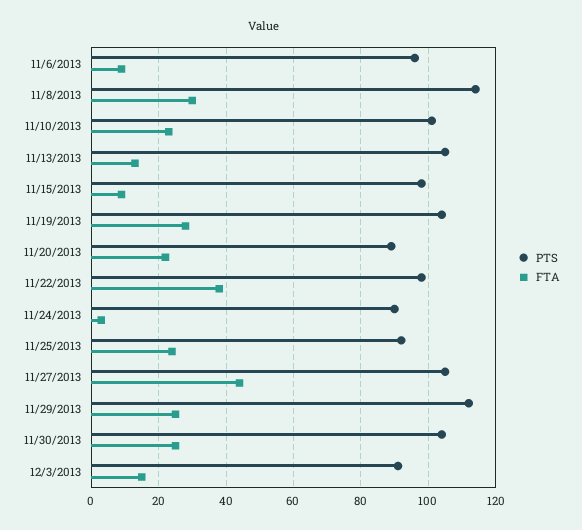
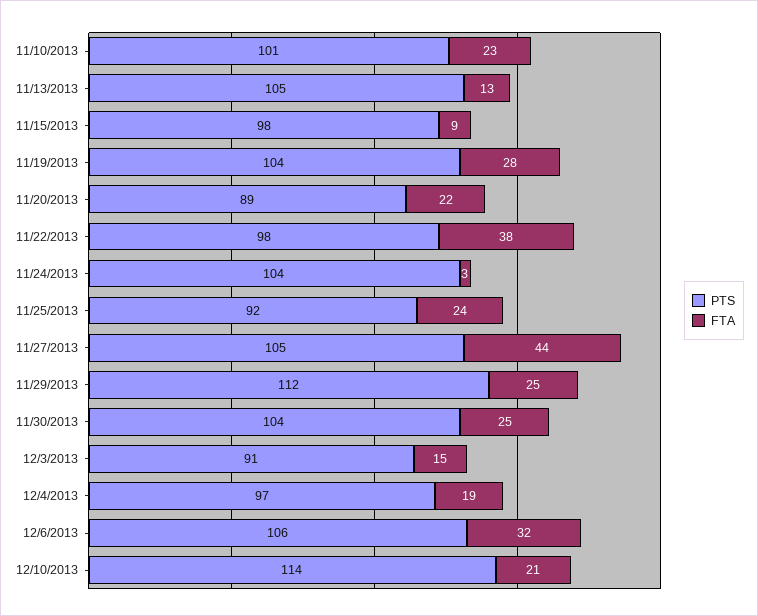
PTS, 11/6/2013: 95 -> none
FTA, 11/6/2013: 10 -> none
PTS, 11/8/2013: 115 -> none
FTA, 11/8/2013: 30 -> none
PTS, 11/24/2013: 90 -> 104
PTS, 12/4/2013: none -> 97
FTA, 12/4/2013: none -> 19
PTS, 12/6/2013: none -> 106
FTA, 12/6/2013: none -> 32
PTS, 12/10/2013: none -> 114
FTA, 12/10/2013: none -> 21

